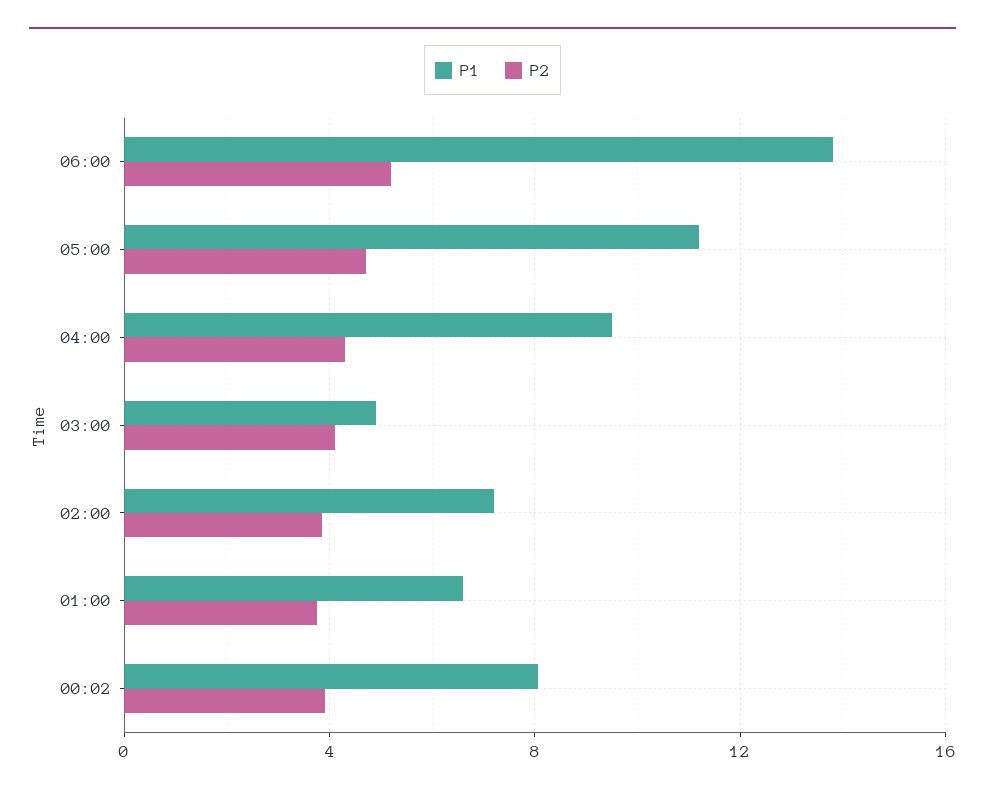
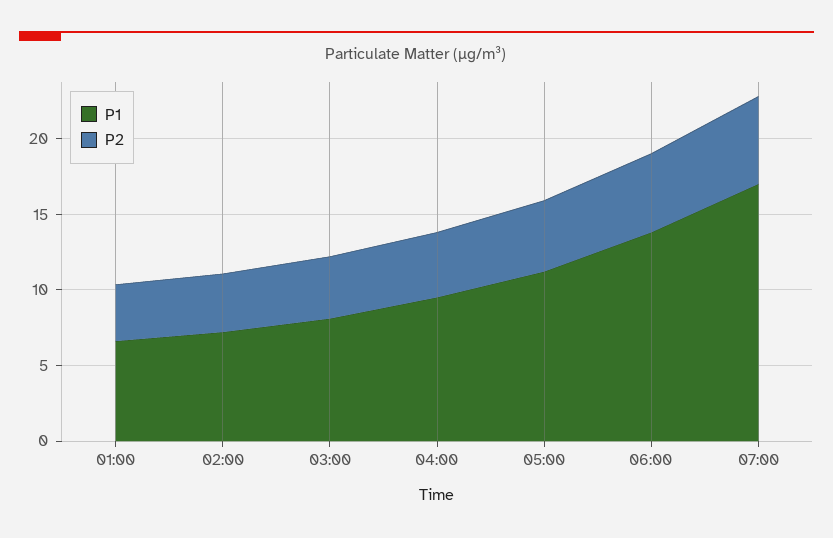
P1, 03:00: 5 -> 8
P1, 00:02: 8 -> none
P2, 00:02: 4 -> none
P1, 07:00: none -> 17
P2, 07:00: none -> 6

